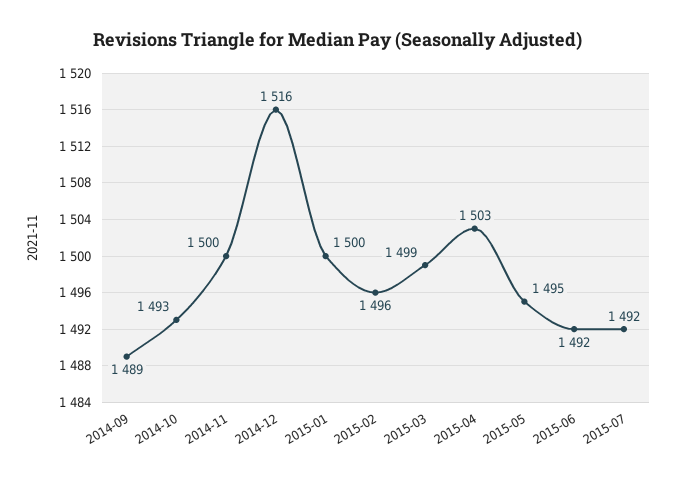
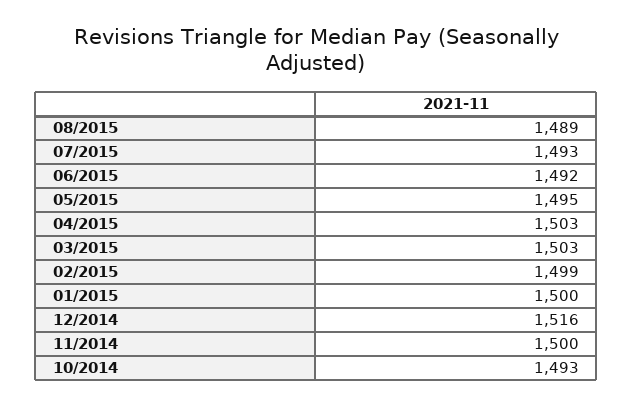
2014-09: 1489 -> none
2015-02: 1496 -> 1499
2015-03: 1499 -> 1503
2015-07: 1492 -> 1493
08/2015: none -> 1489

